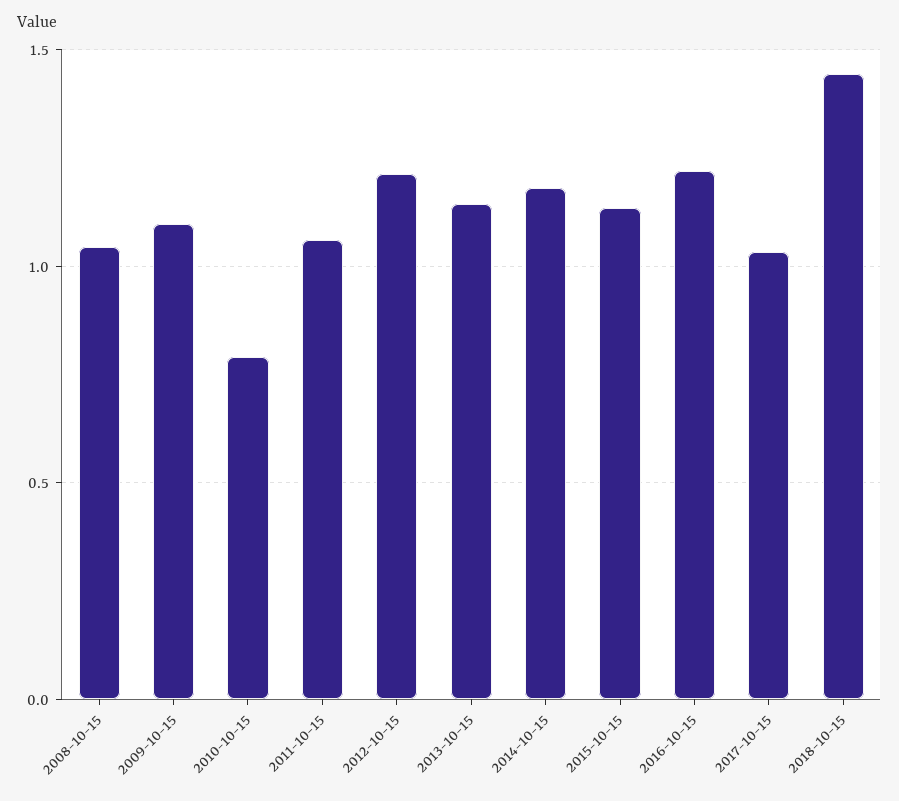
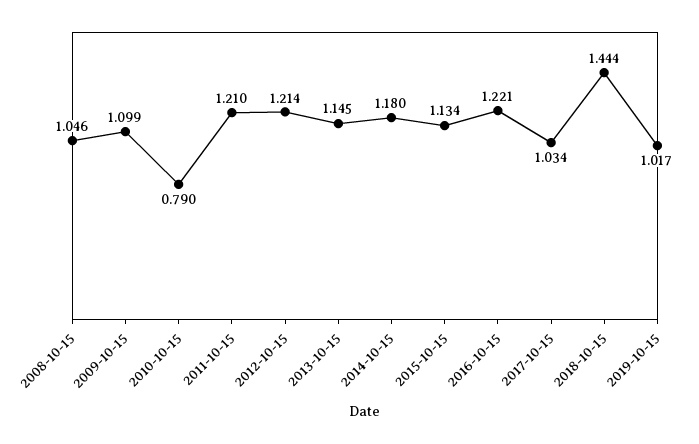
2011-10-15: 1.05 -> 1.21
2019-10-15: none -> 1.017

